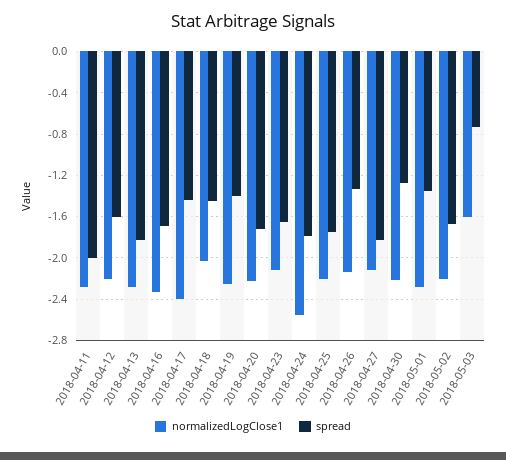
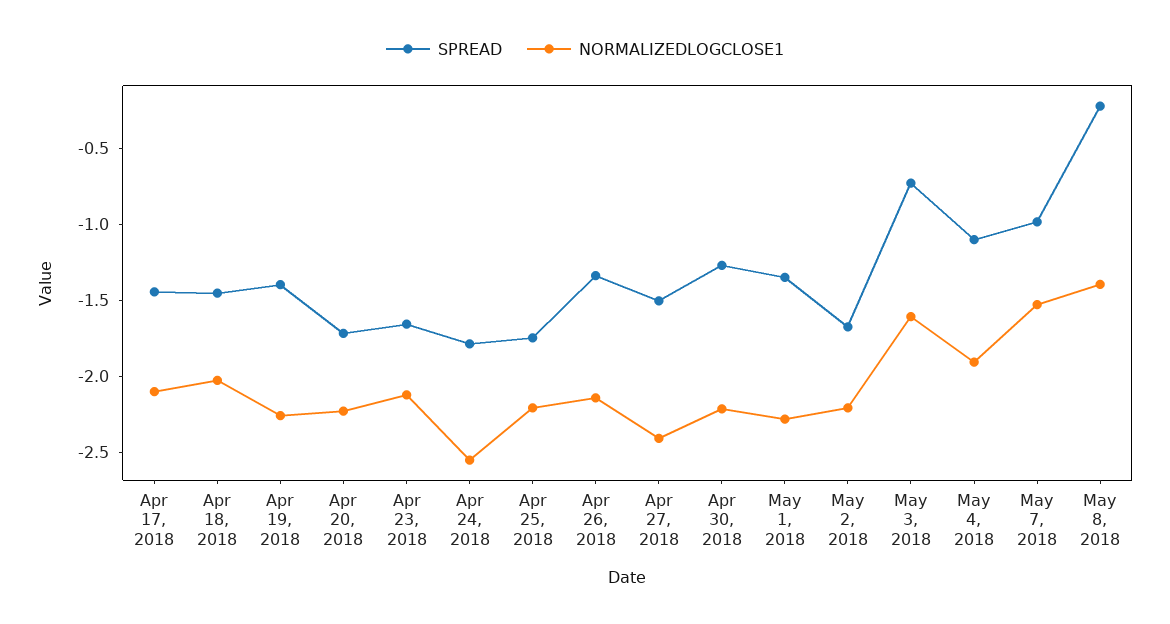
normalizedLogClose1, 2018-04-11: -2.3 -> none
spread, 2018-04-11: -2 -> none
normalizedLogClose1, 2018-04-12: -2.2 -> none
spread, 2018-04-12: -1.6 -> none
normalizedLogClose1, 2018-04-13: -2.3 -> none
spread, 2018-04-13: -1.8 -> none
normalizedLogClose1, 2018-04-16: -2.3 -> none
spread, 2018-04-16: -1.7 -> none
normalizedLogClose1, 2018-04-17: -2.4 -> -2.1
normalizedLogClose1, 2018-04-27: -2.1 -> -2.4
spread, 2018-04-27: -1.8 -> -1.5
spread, May 4, 2018: none -> -1.1
normalizedLogClose1, May 4, 2018: none -> -1.9
spread, May 7, 2018: none -> -1
normalizedLogClose1, May 7, 2018: none -> -1.5
spread, May 8, 2018: none -> -0.2
normalizedLogClose1, May 8, 2018: none -> -1.4

